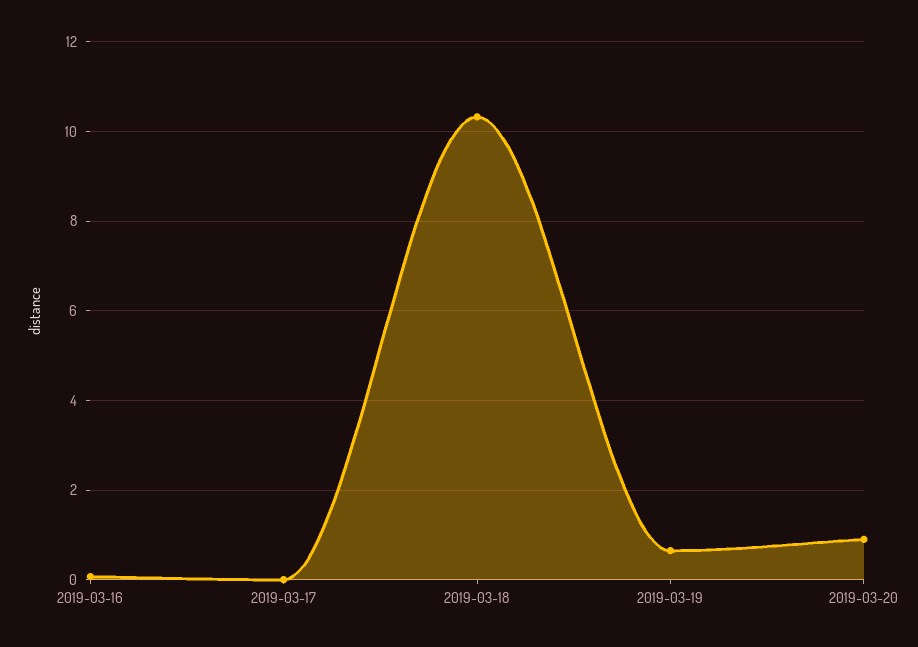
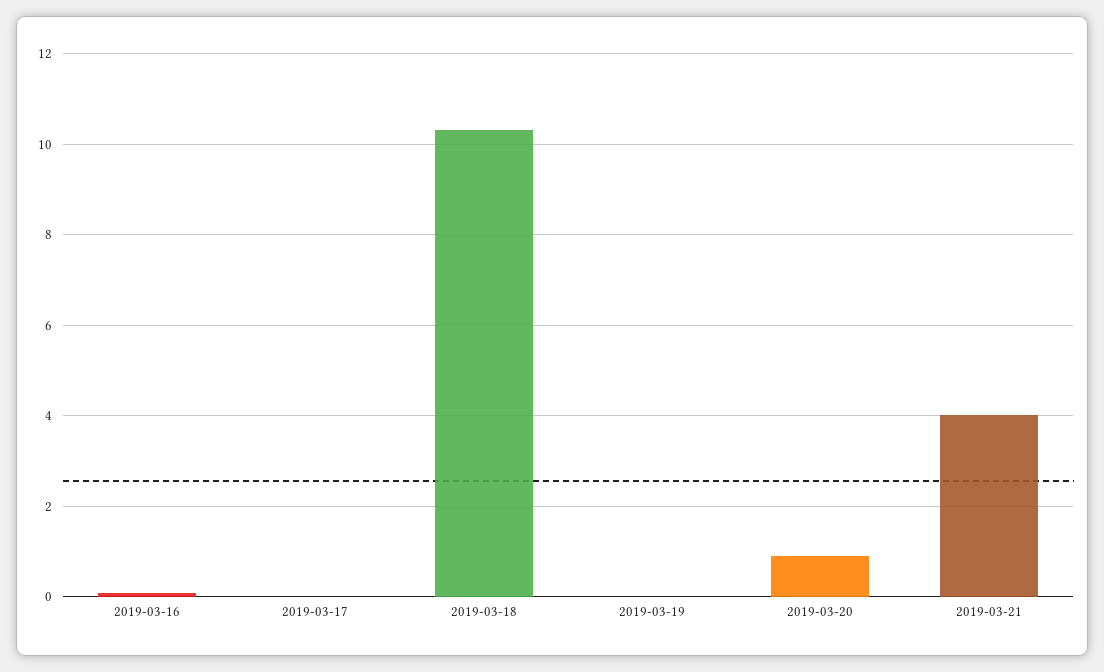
2019-03-19: 0.6 -> 0
2019-03-21: none -> 4

